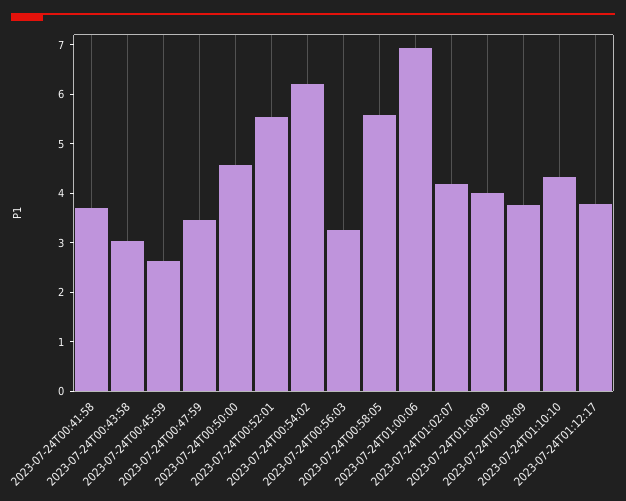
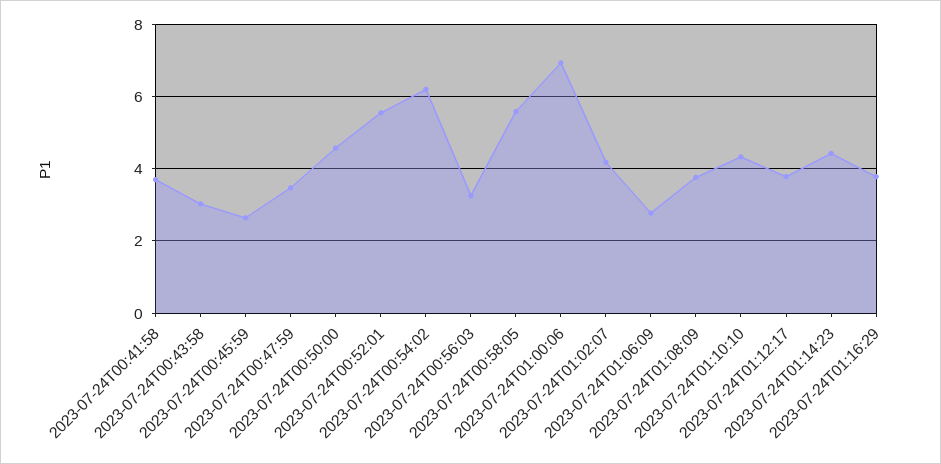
2023-07-24T01:06:09: 4 -> 2.8
2023-07-24T01:14:23: none -> 4.4
2023-07-24T01:16:29: none -> 3.8

